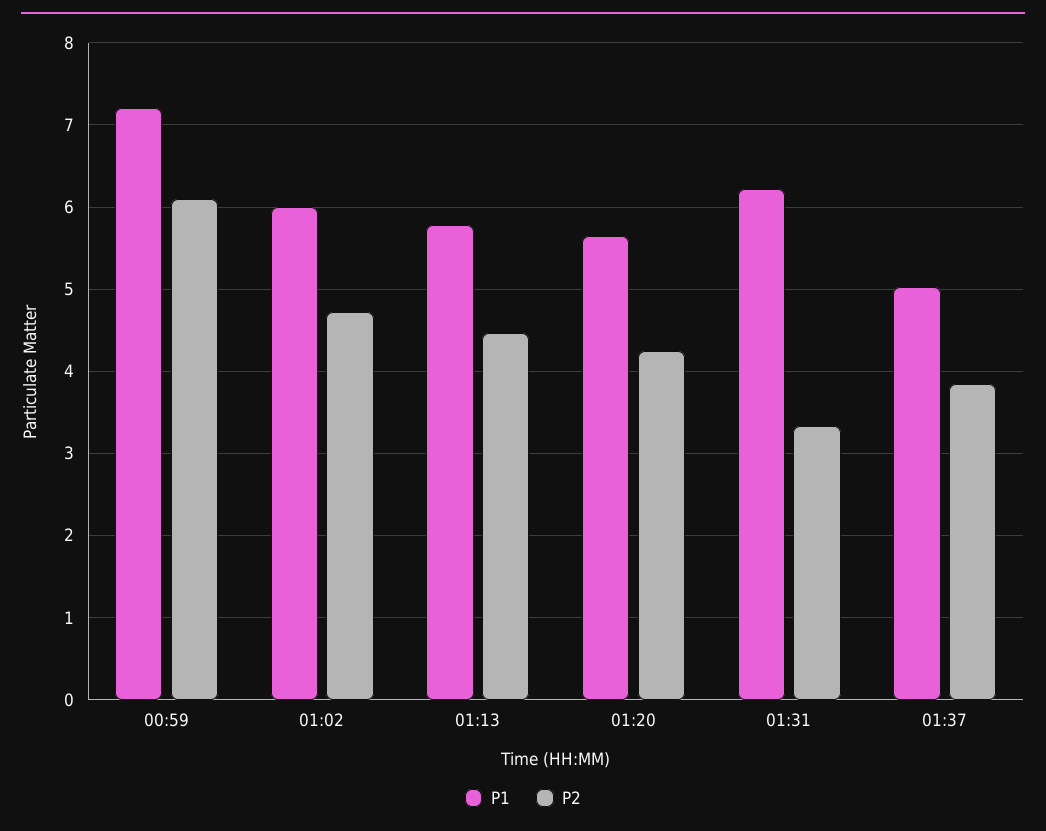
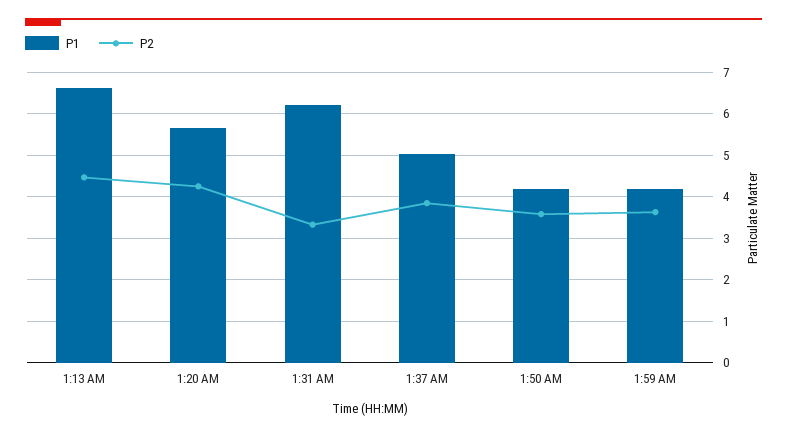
P1, 00:59: 7.2 -> none
P2, 00:59: 6.1 -> none
P1, 01:02: 6 -> none
P2, 01:02: 4.7 -> none
P1, 01:13: 5.8 -> 6.6
P1, 1:50 AM: none -> 4.2
P2, 1:50 AM: none -> 3.6
P1, 1:59 AM: none -> 4.2
P2, 1:59 AM: none -> 3.6

